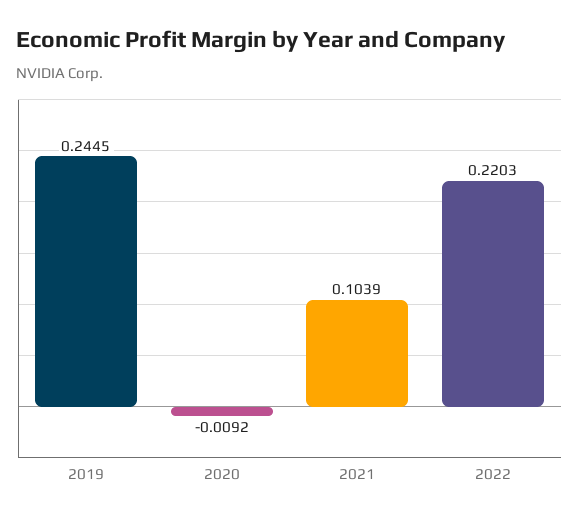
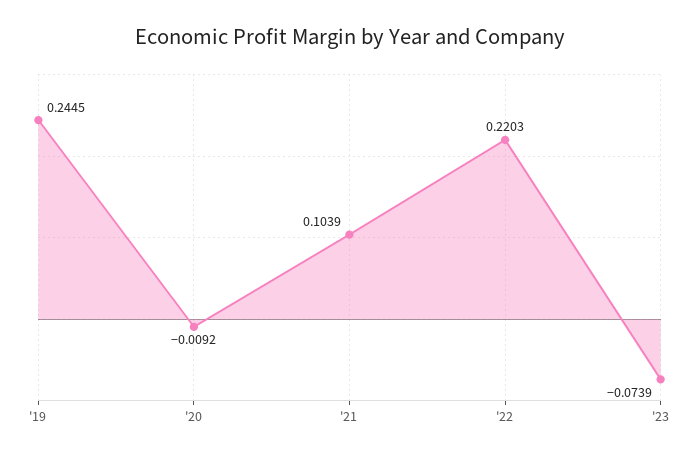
'23: none -> -0.0739

